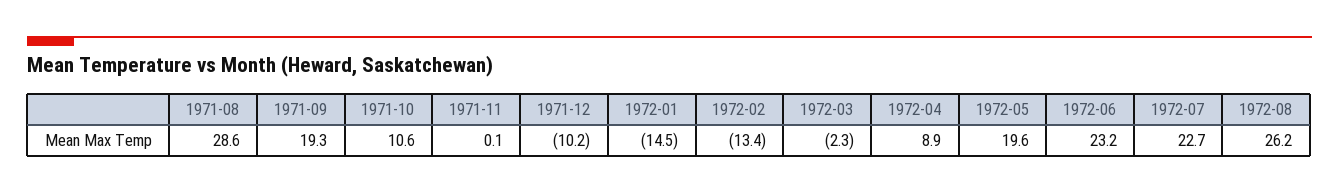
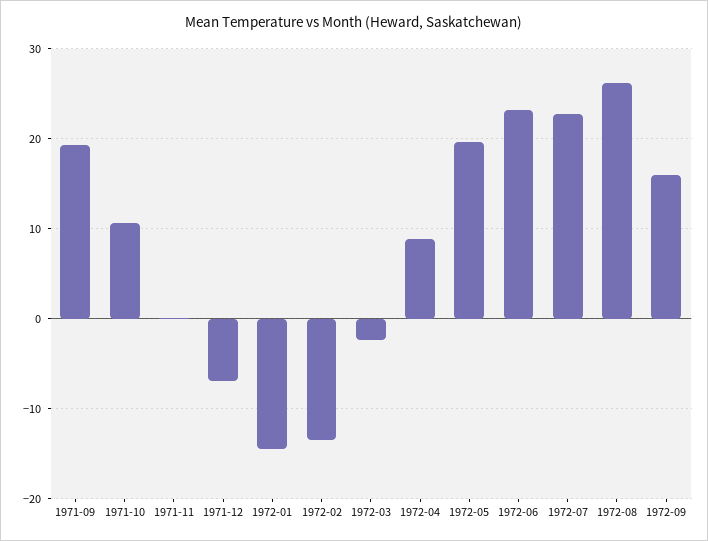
1971-08: 28.6 -> none
1971-12: -10.2 -> -7
1972-09: none -> 16

